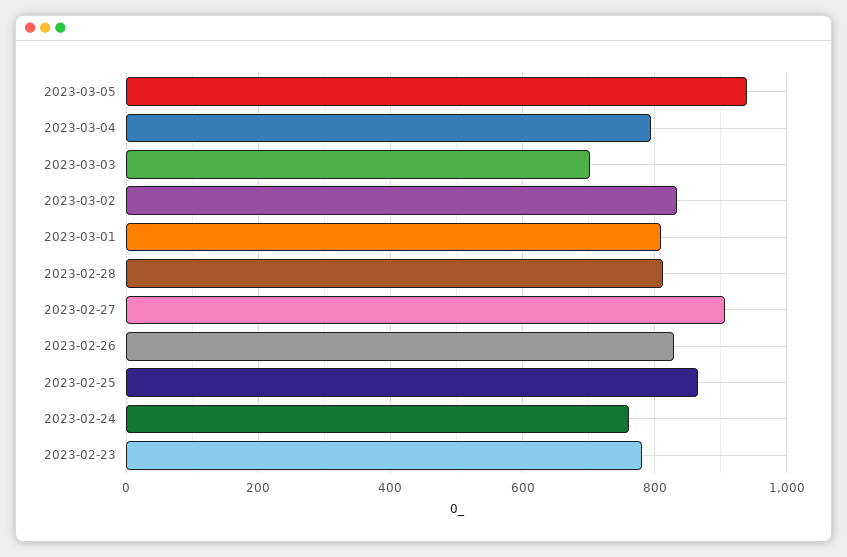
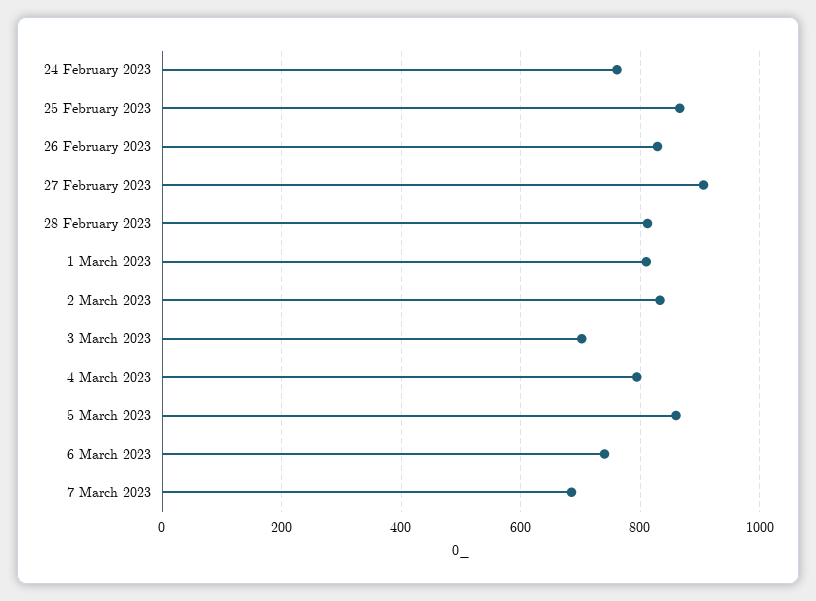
2023-03-05: 940 -> 860
2023-02-23: 780 -> none
6 March 2023: none -> 740
7 March 2023: none -> 680

